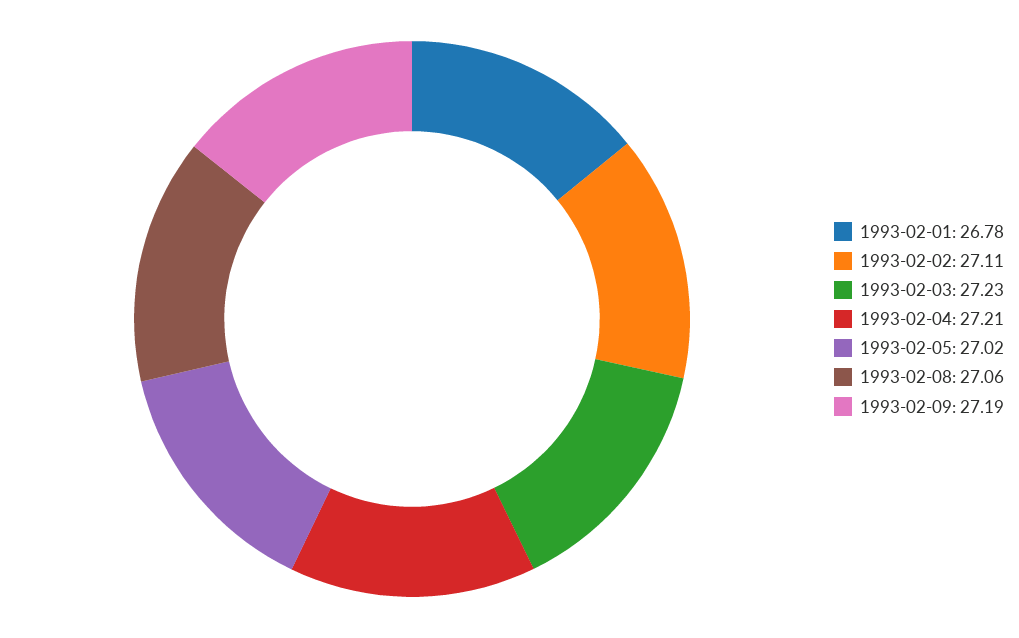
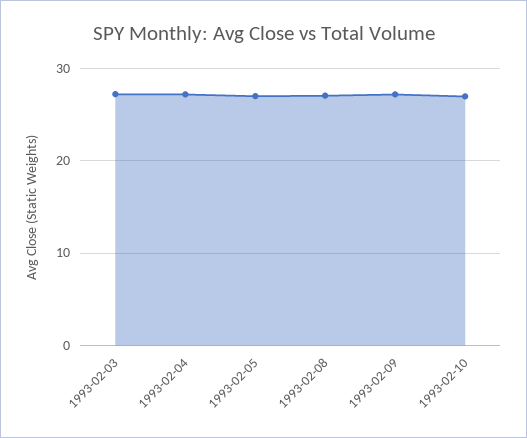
1993-02-01: 26.78 -> none
1993-02-02: 27.11 -> none
1993-02-10: none -> 27

